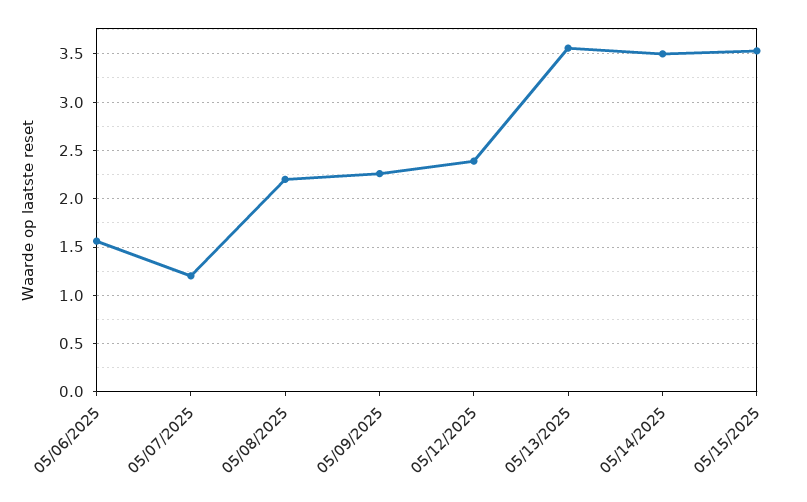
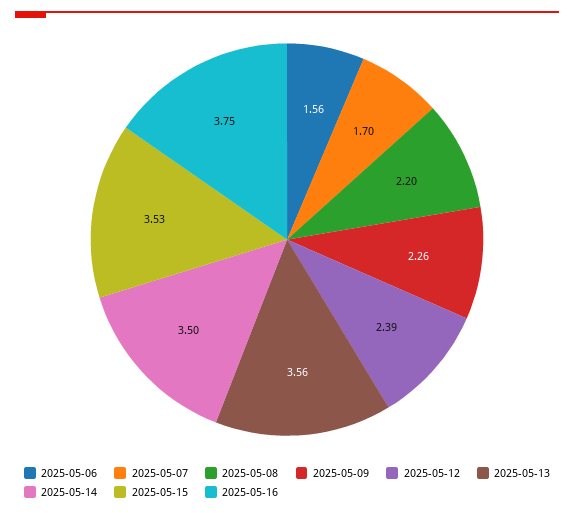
05/07/2025: 1.2 -> 1.7
2025-05-16: none -> 3.75

